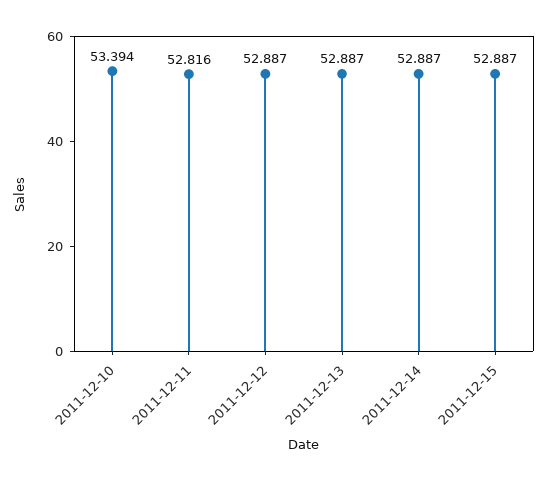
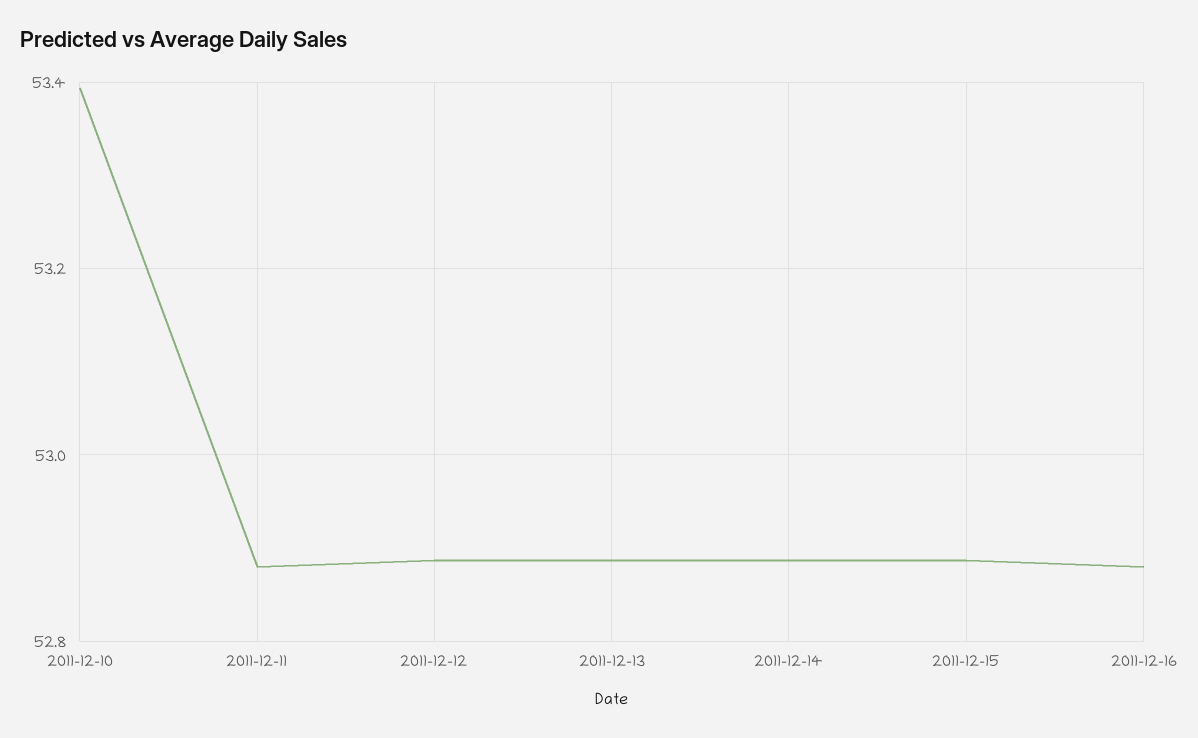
2011-12-11: 52.816 -> 52.88
2011-12-16: none -> 52.88

